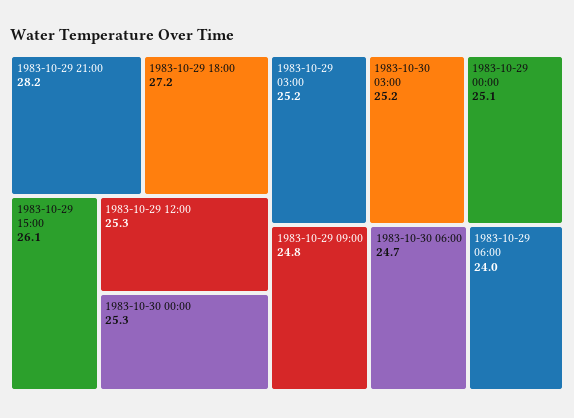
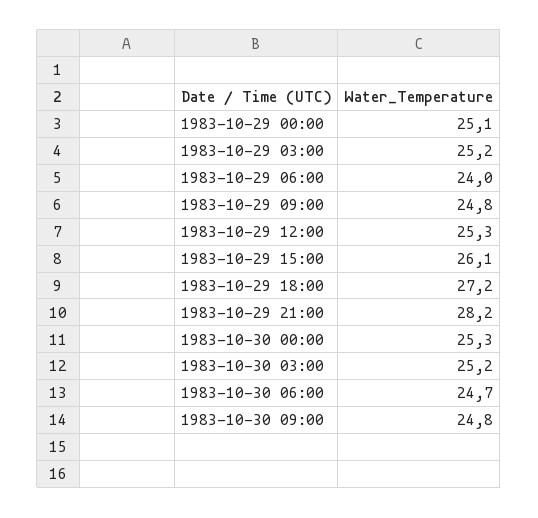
1983-10-30 09:00: none -> 24.8

